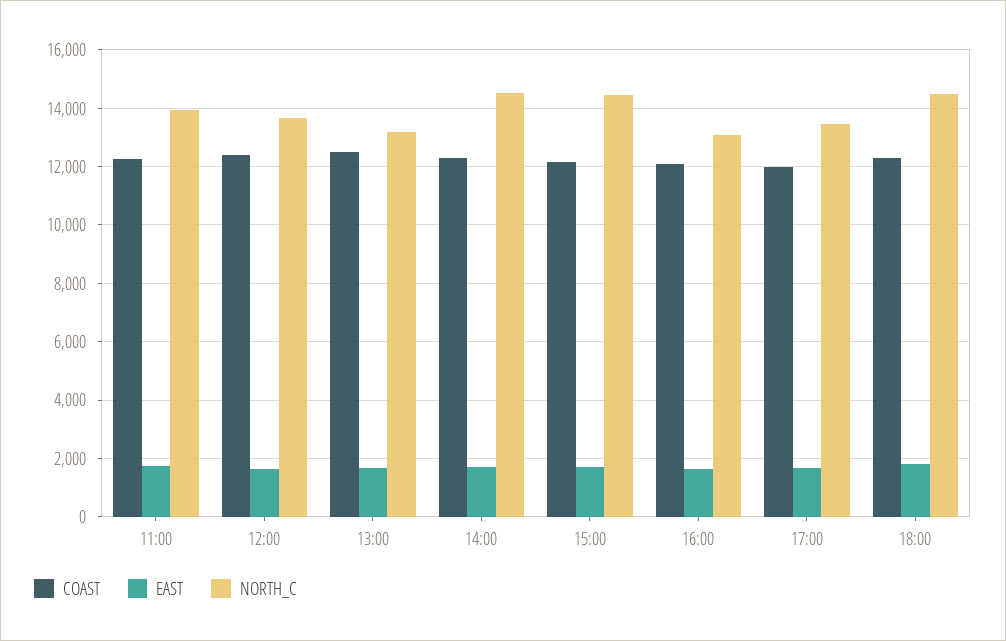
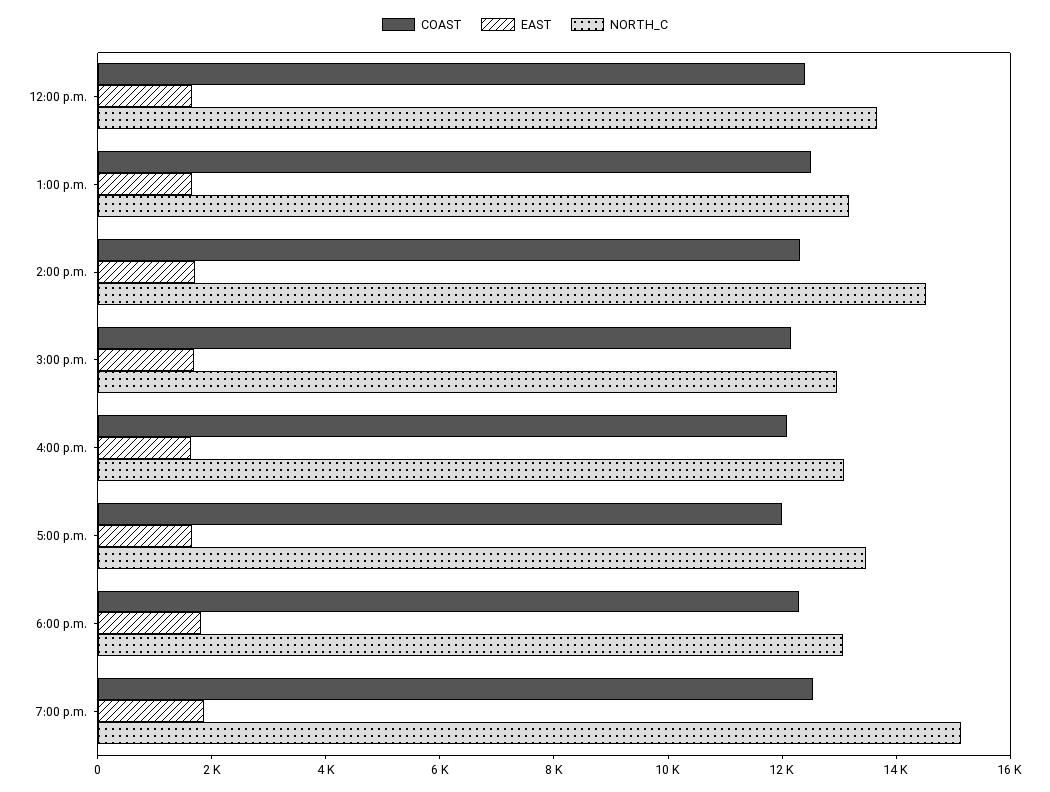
COAST, 11:00: 12250 -> none
EAST, 11:00: 1750 -> none
NORTH_C, 11:00: 14000 -> none
NORTH_C, 15:00: 14500 -> 13000
NORTH_C, 18:00: 14500 -> 13000
COAST, 7:00 p.m.: none -> 12500
EAST, 7:00 p.m.: none -> 2000
NORTH_C, 7:00 p.m.: none -> 15000

